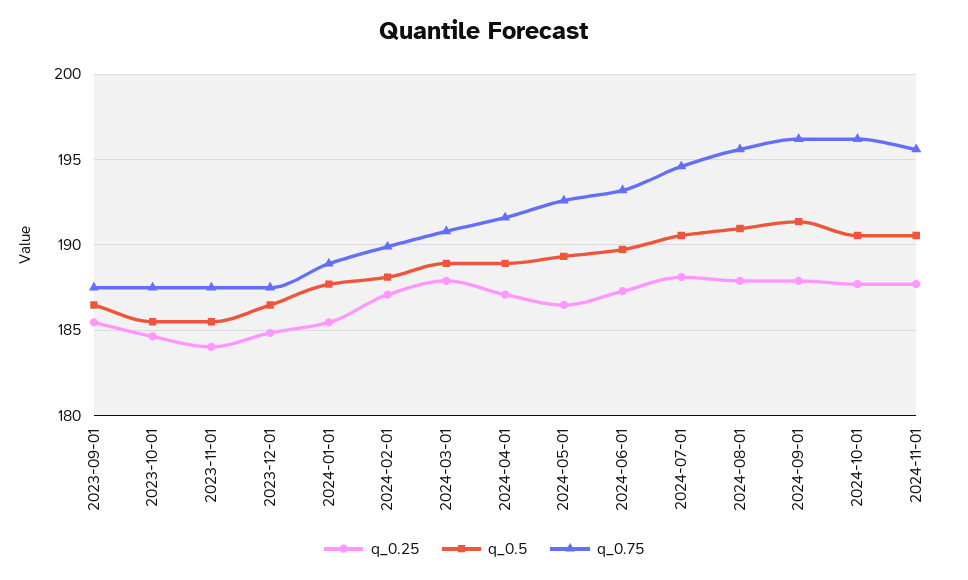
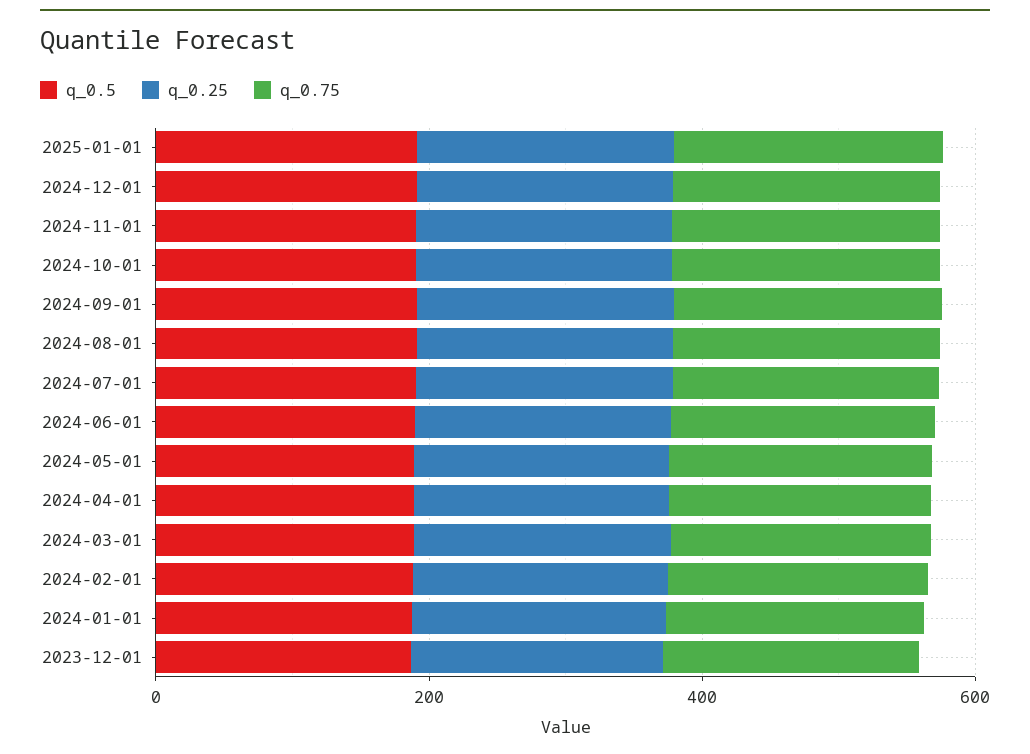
q_0.25, 2023-09-01: 185.5 -> none
q_0.5, 2023-09-01: 186.5 -> none
q_0.75, 2023-09-01: 187.5 -> none
q_0.25, 2023-10-01: 184.5 -> none
q_0.5, 2023-10-01: 185.5 -> none
q_0.75, 2023-10-01: 187.5 -> none
q_0.25, 2023-11-01: 184 -> none
q_0.5, 2023-11-01: 185.5 -> none
q_0.75, 2023-11-01: 187.5 -> none
q_0.5, 2025-01-01: none -> 200
q_0.25, 2025-01-01: none -> 200
q_0.75, 2025-01-01: none -> 200
q_0.5, 2024-12-01: none -> 200
q_0.25, 2024-12-01: none -> 200
q_0.75, 2024-12-01: none -> 200

